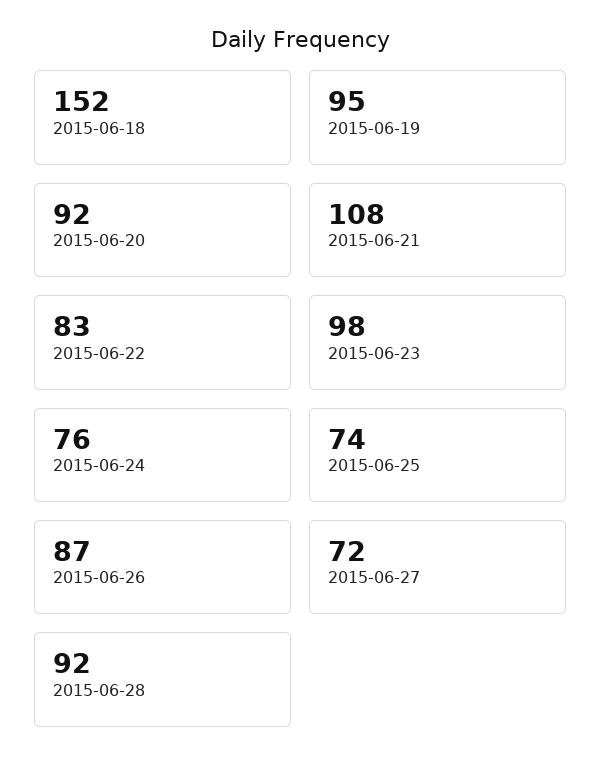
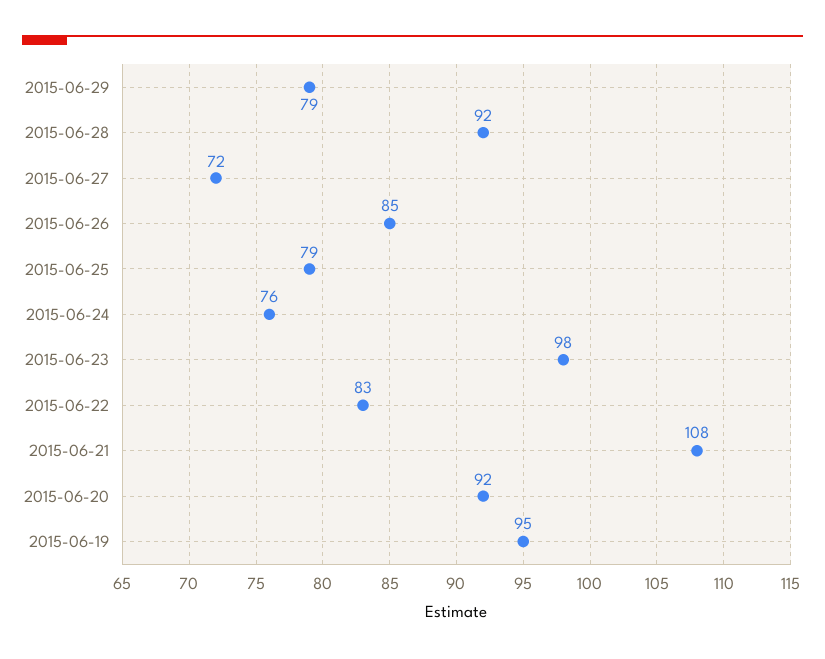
2015-06-18: 152 -> none
2015-06-25: 74 -> 79
2015-06-26: 87 -> 85
2015-06-29: none -> 79

